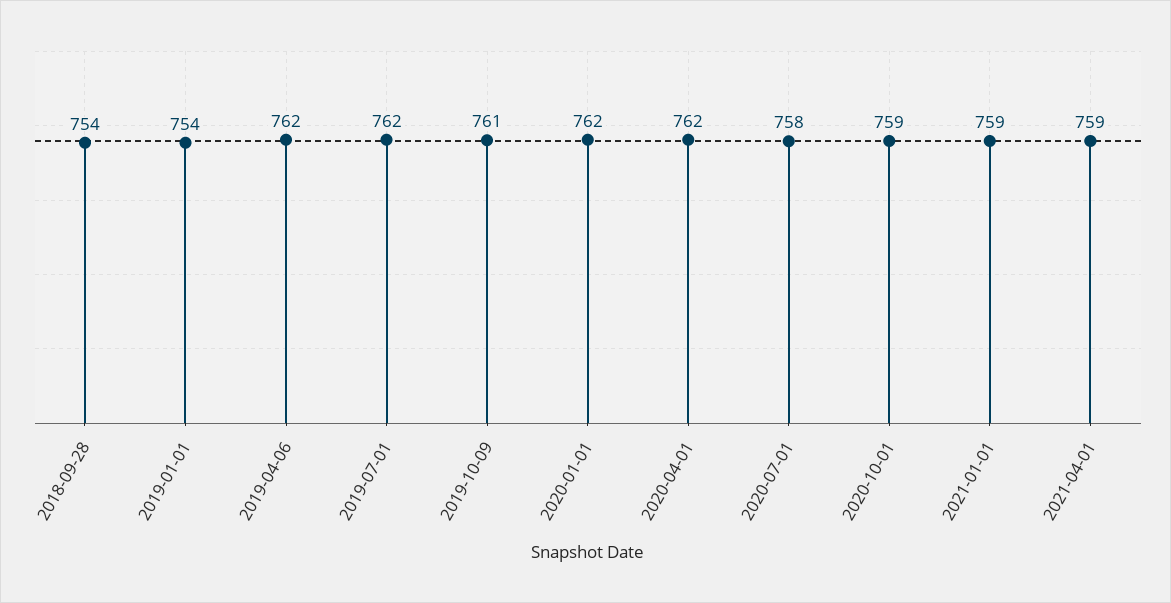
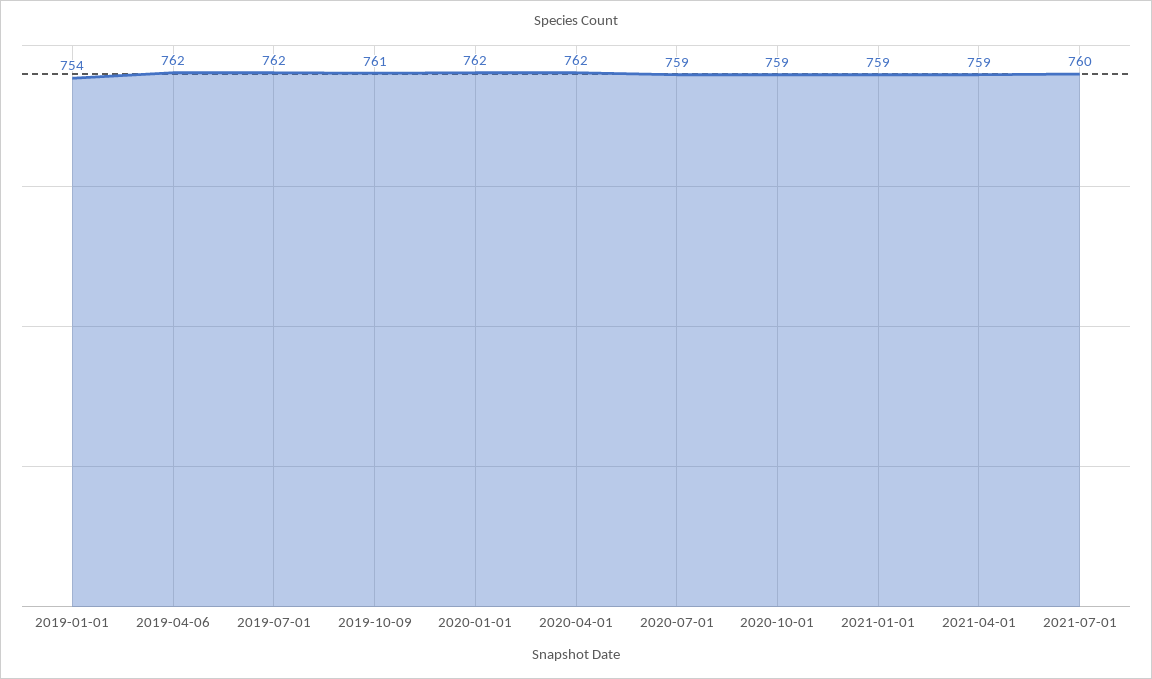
2018-09-28: 754 -> none
2020-07-01: 758 -> 759
2021-07-01: none -> 760

